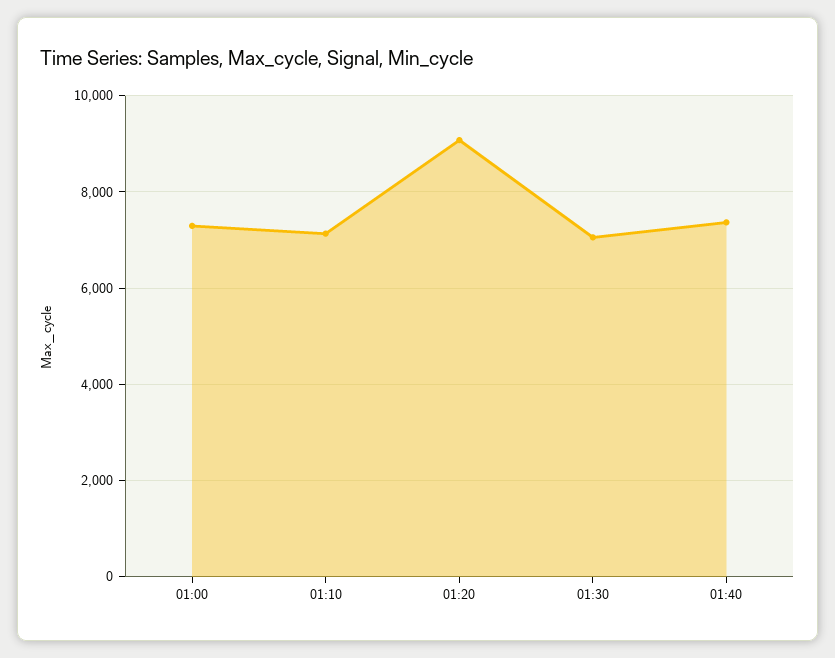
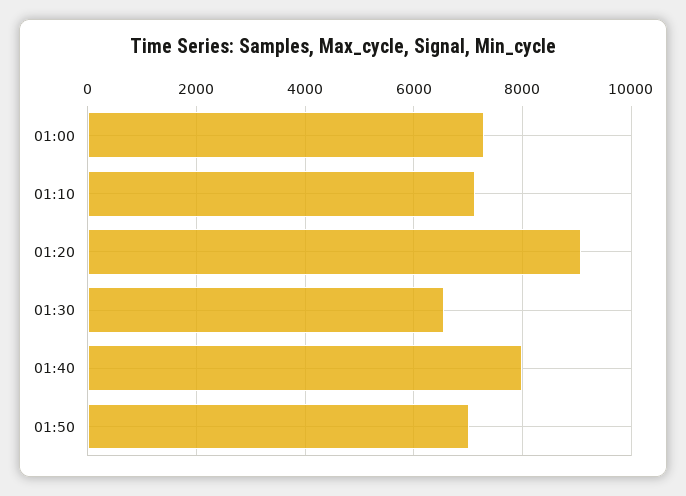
01:30: 7000 -> 6600
01:40: 7400 -> 8000
01:50: none -> 7000

